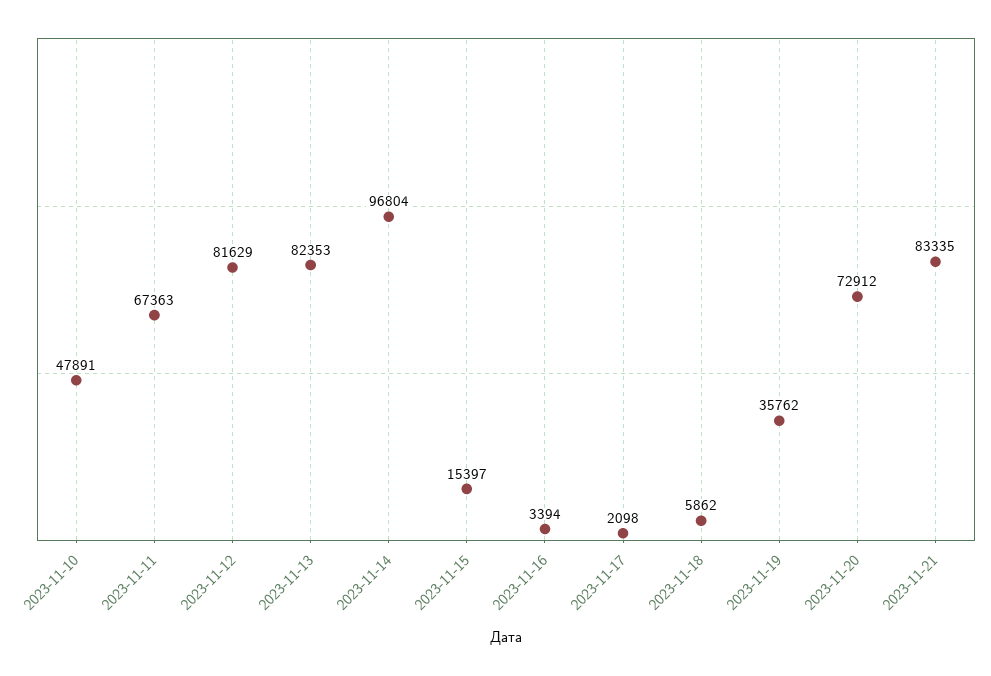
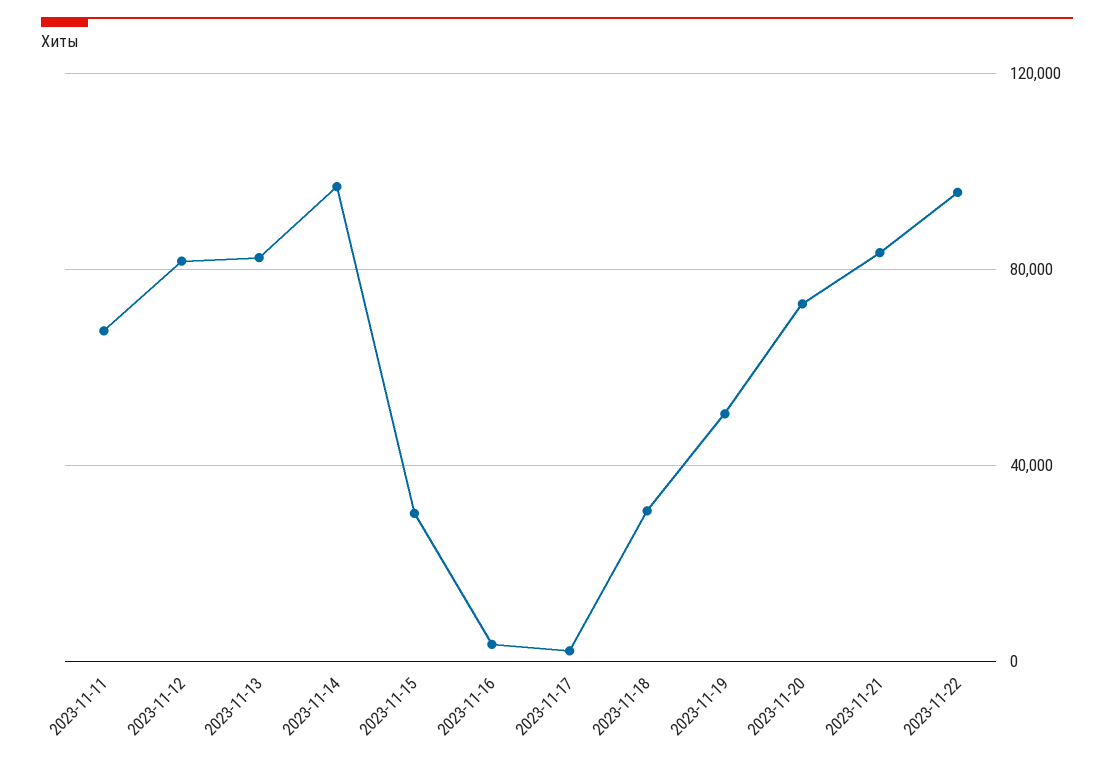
2023-11-10: 47891 -> none
2023-11-15: 15397 -> 30000
2023-11-18: 5862 -> 30000
2023-11-19: 35762 -> 50000
2023-11-22: none -> 95000

